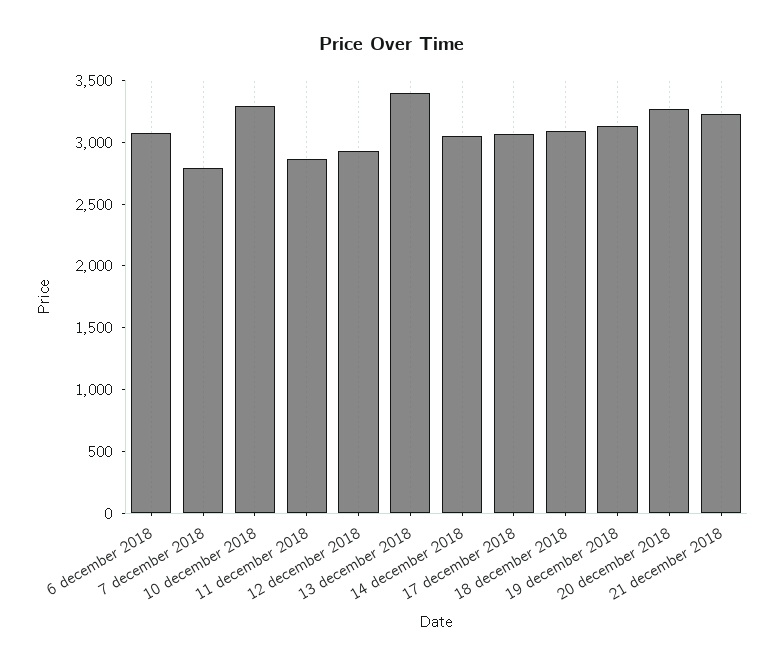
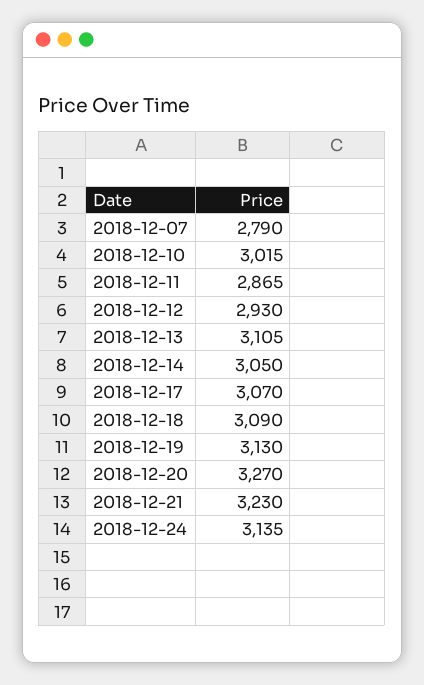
6 december 2018: 3100 -> none
10 december 2018: 3300 -> 3015
13 december 2018: 3400 -> 3105
2018-12-24: none -> 3135

